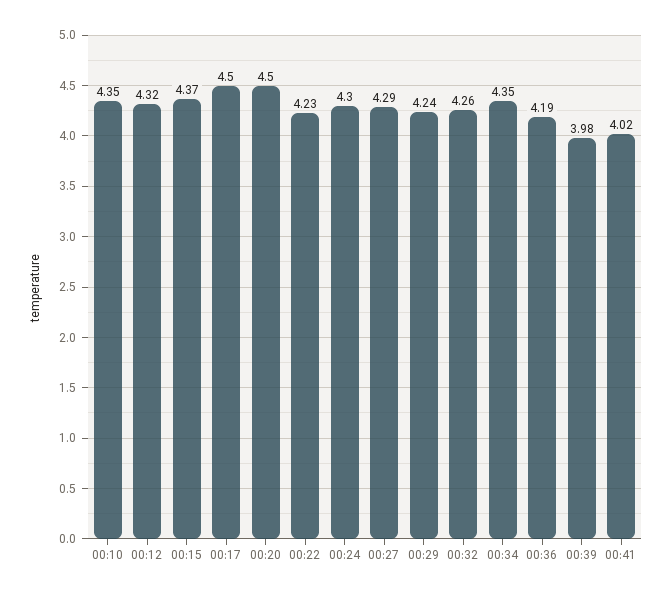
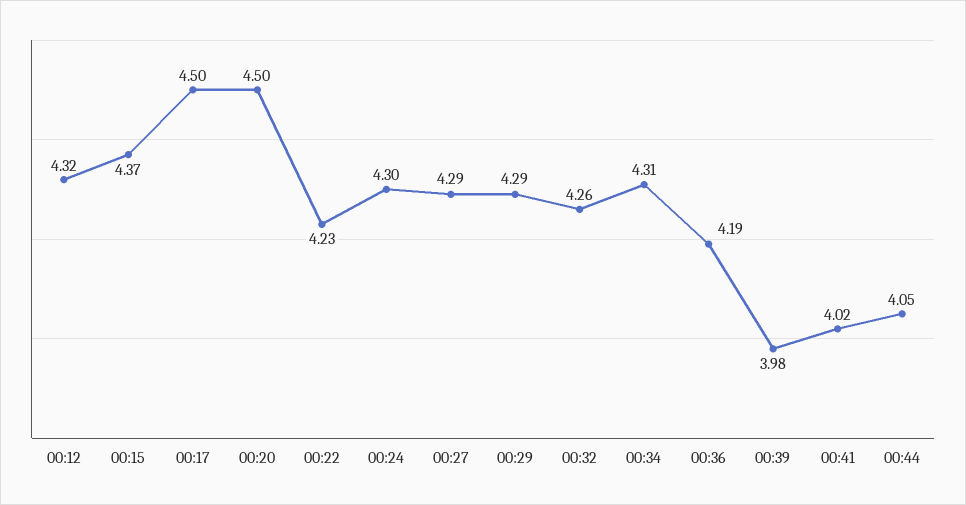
00:10: 4.35 -> none
00:29: 4.24 -> 4.29
00:34: 4.35 -> 4.31
00:44: none -> 4.05

